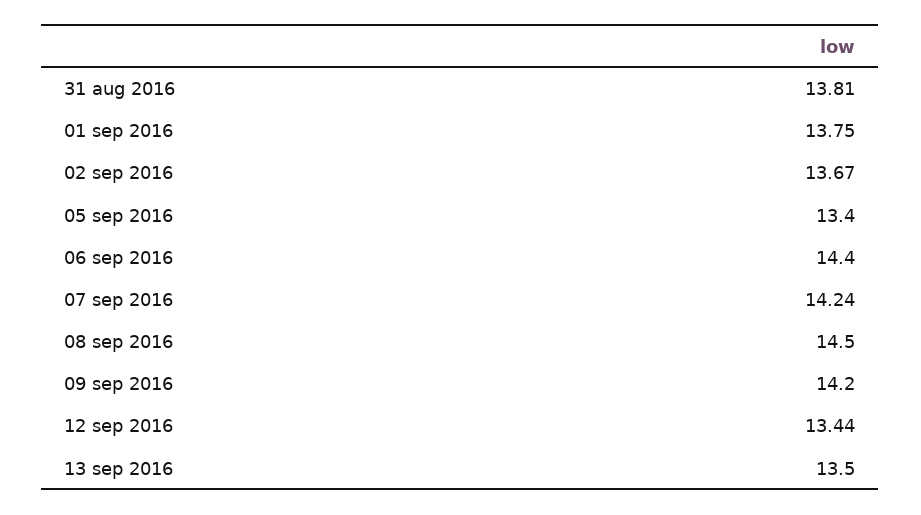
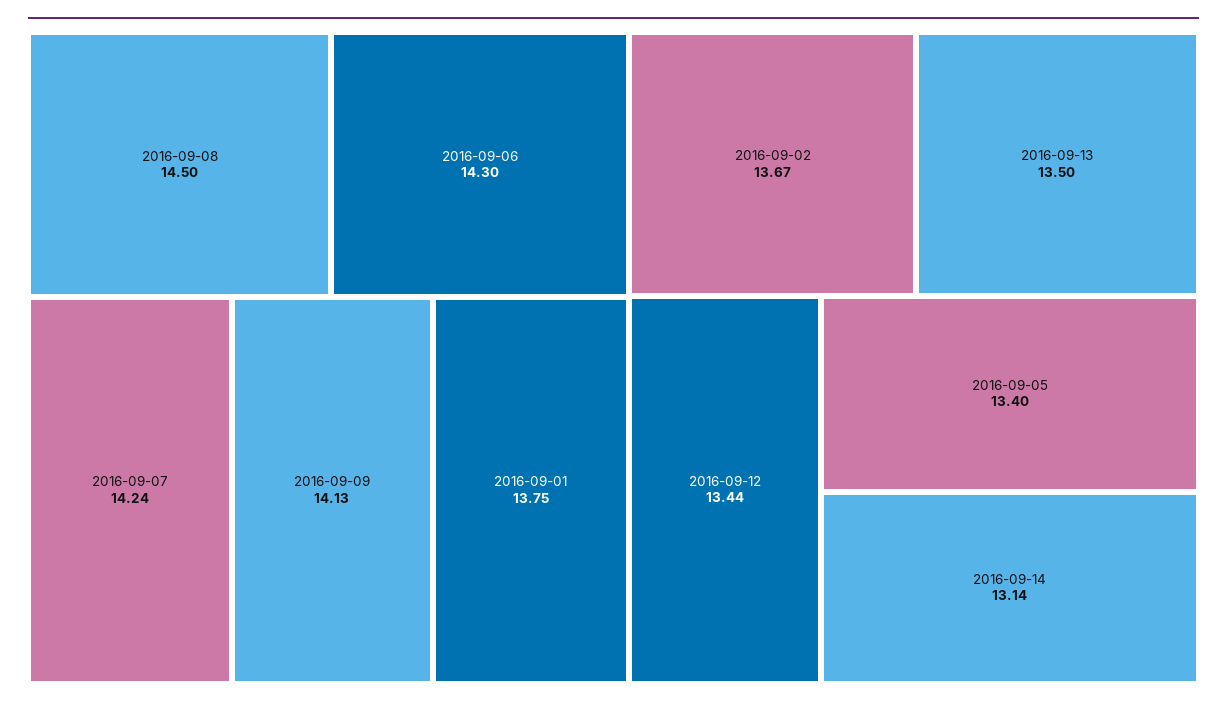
31 aug 2016: 13.81 -> none
06 sep 2016: 14.4 -> 14.3
09 sep 2016: 14.2 -> 14.13
2016-09-14: none -> 13.14

